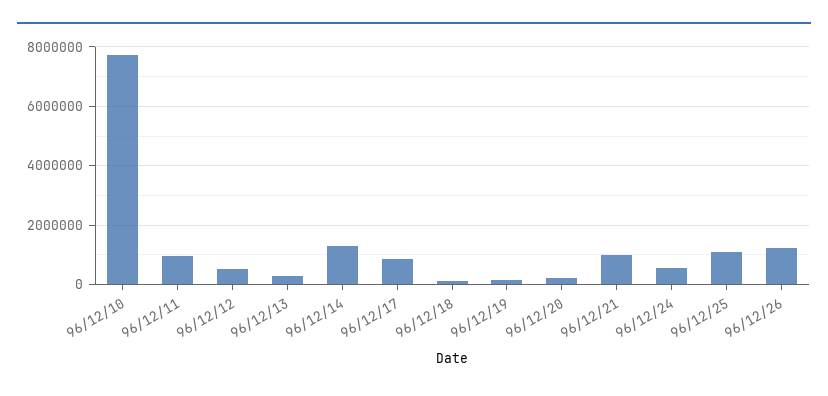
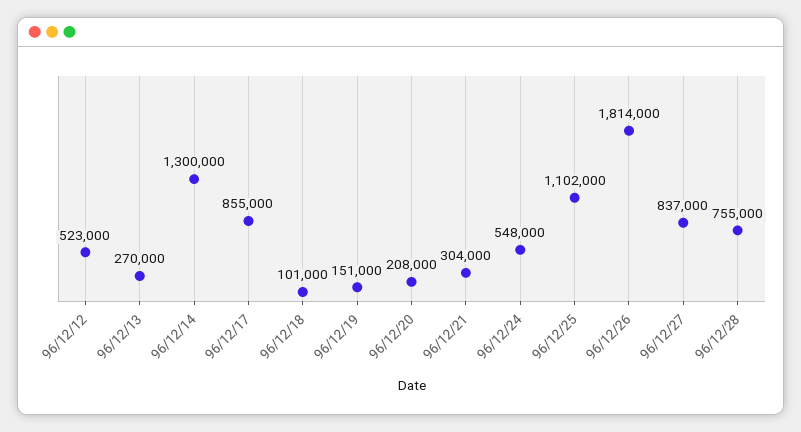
96/12/10: 7750000 -> none
96/12/11: 1000000 -> none
96/12/21: 1000000 -> 304000
96/12/26: 1250000 -> 1814000
96/12/27: none -> 837000
96/12/28: none -> 755000

